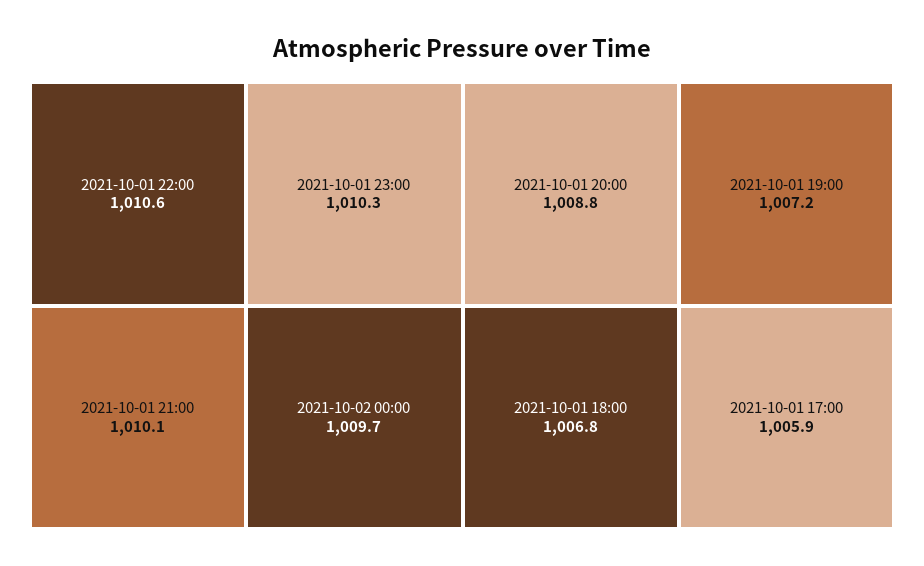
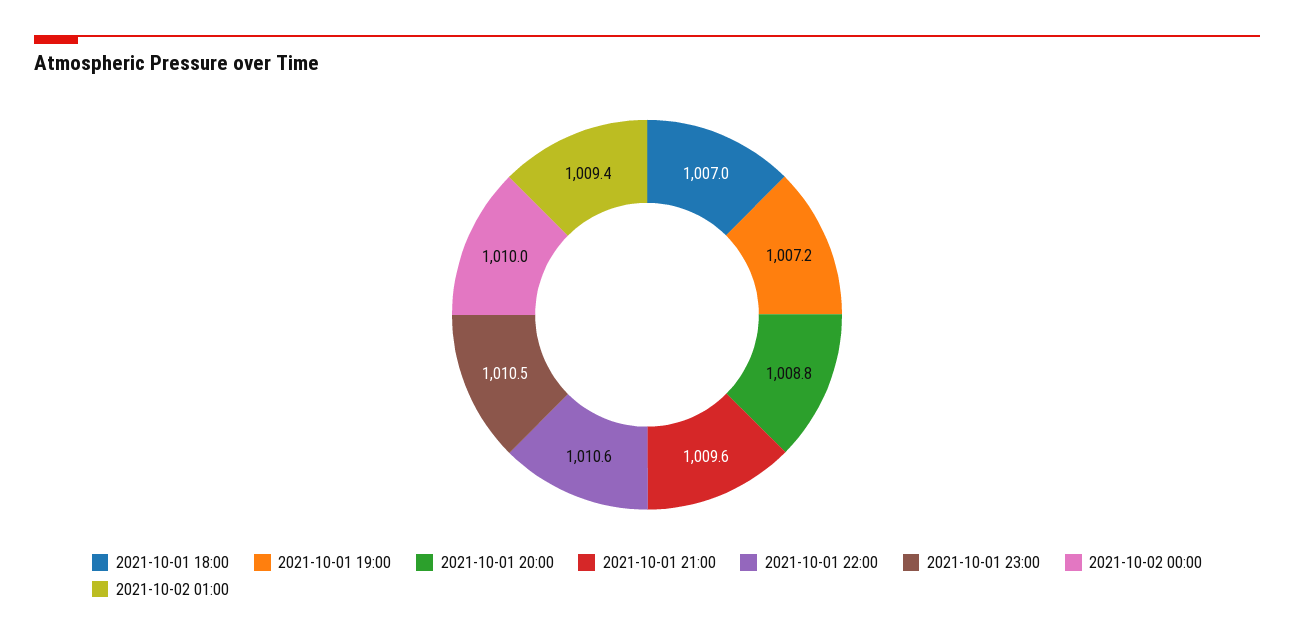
2021-10-01 23:00: 1010.3 -> 1010.5
2021-10-01 21:00: 1010.1 -> 1009.6
2021-10-02 00:00: 1009.7 -> 1010
2021-10-01 18:00: 1006.8 -> 1007
2021-10-01 17:00: 1005.9 -> none
2021-10-02 01:00: none -> 1009.4

